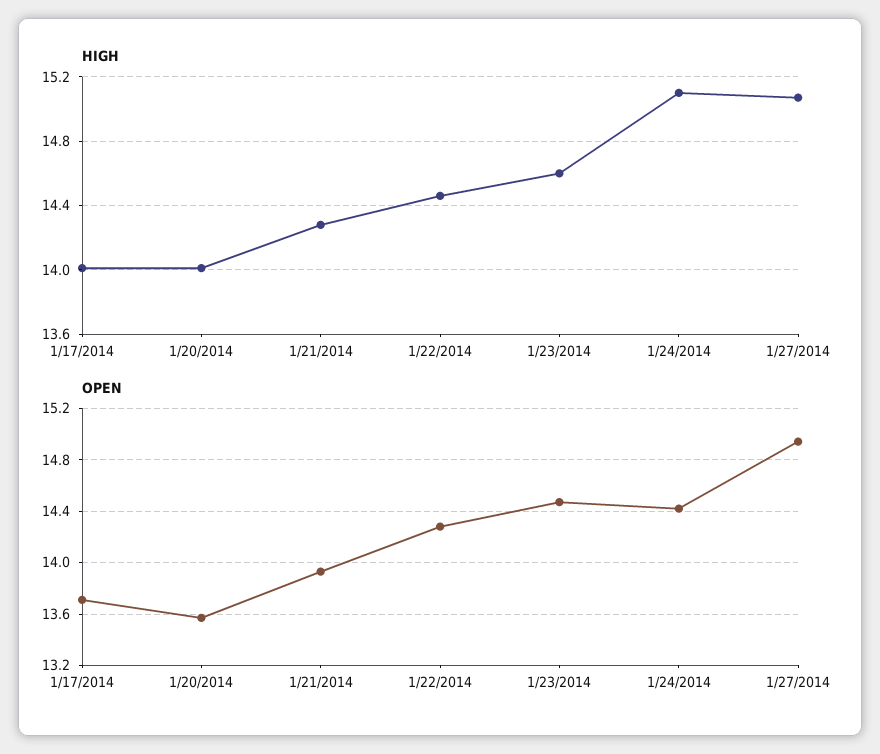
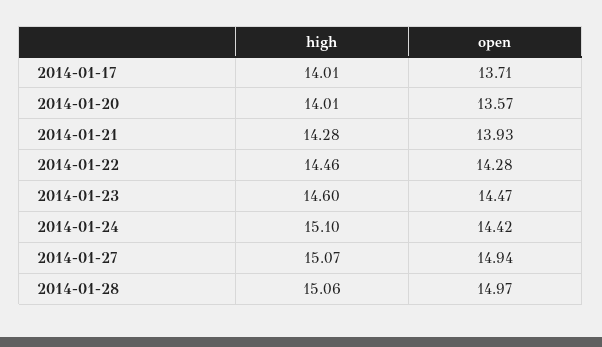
HIGH, 2014-01-28: none -> 15.06
OPEN, 2014-01-28: none -> 14.97

